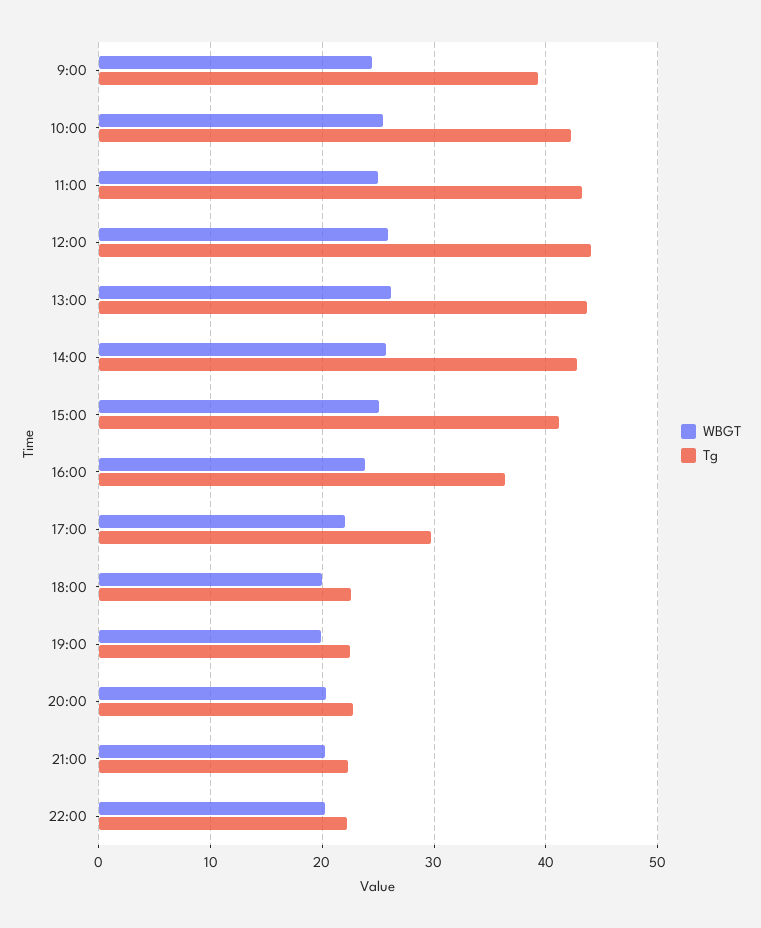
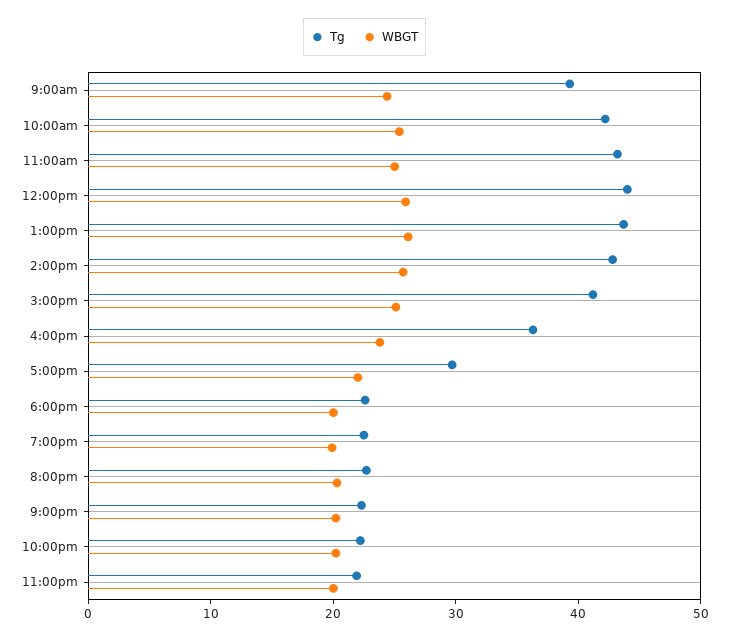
Tg, 11:00pm: none -> 22
WBGT, 11:00pm: none -> 20

